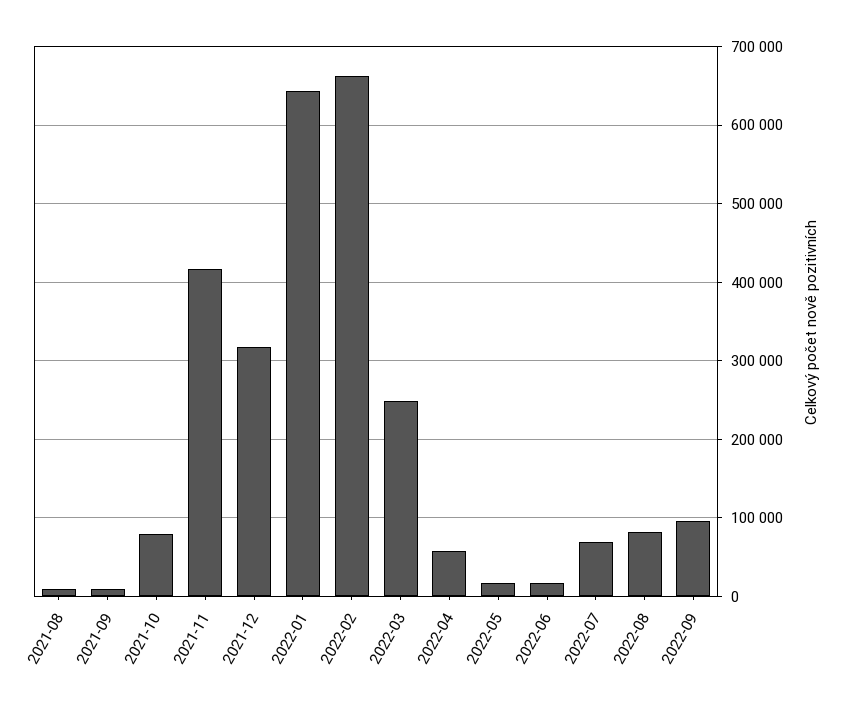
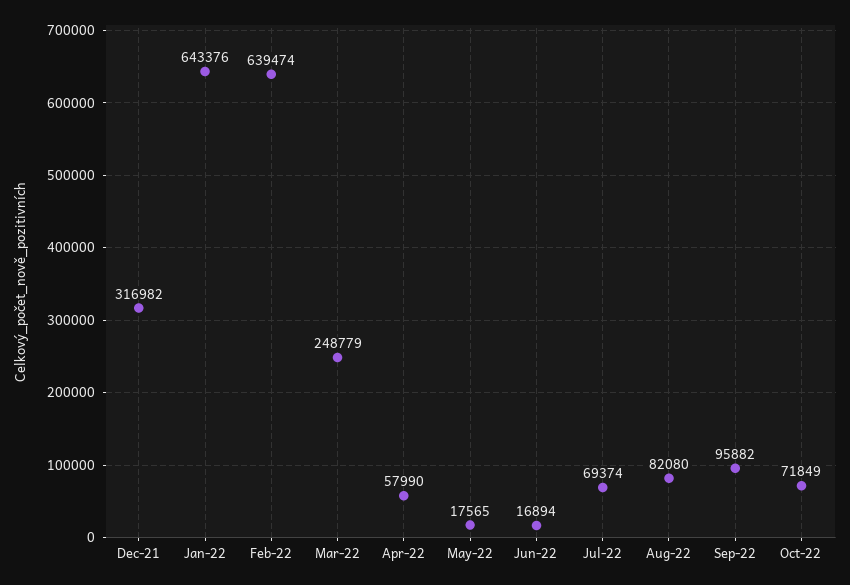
2021-08: 10000 -> none
2021-09: 10000 -> none
2021-10: 80000 -> none
2021-11: 420000 -> none
2022-02: 660000 -> 639474
Oct-22: none -> 71849

